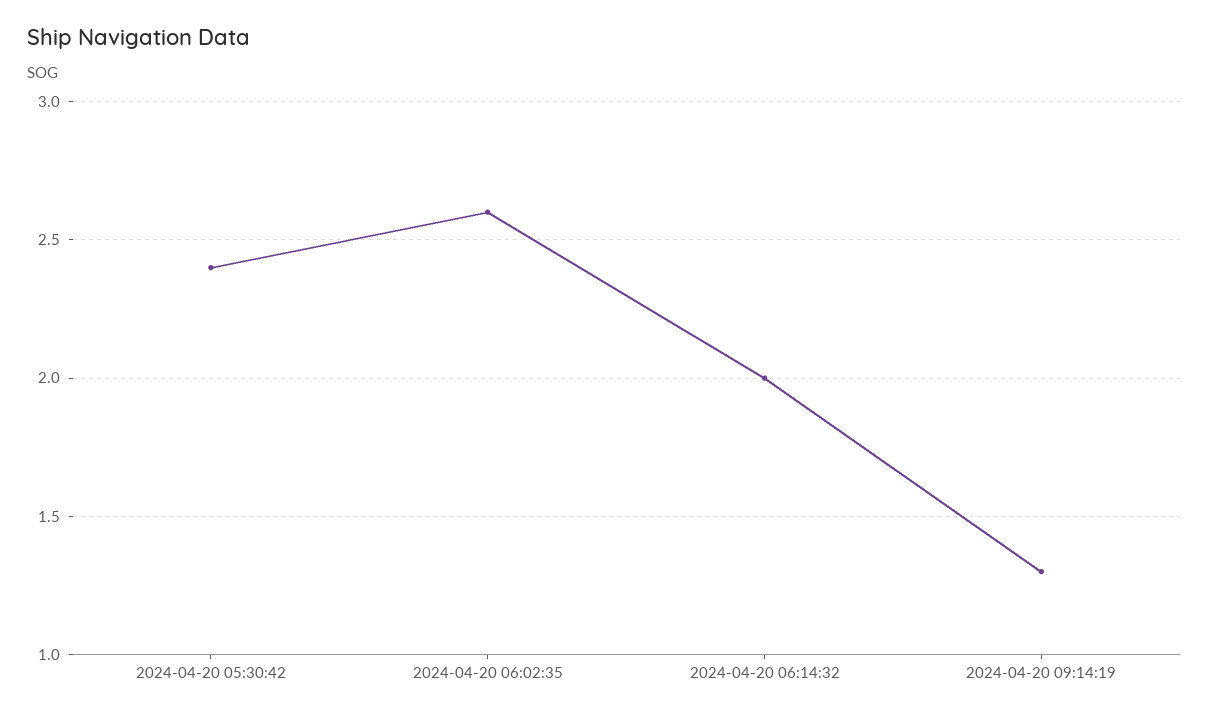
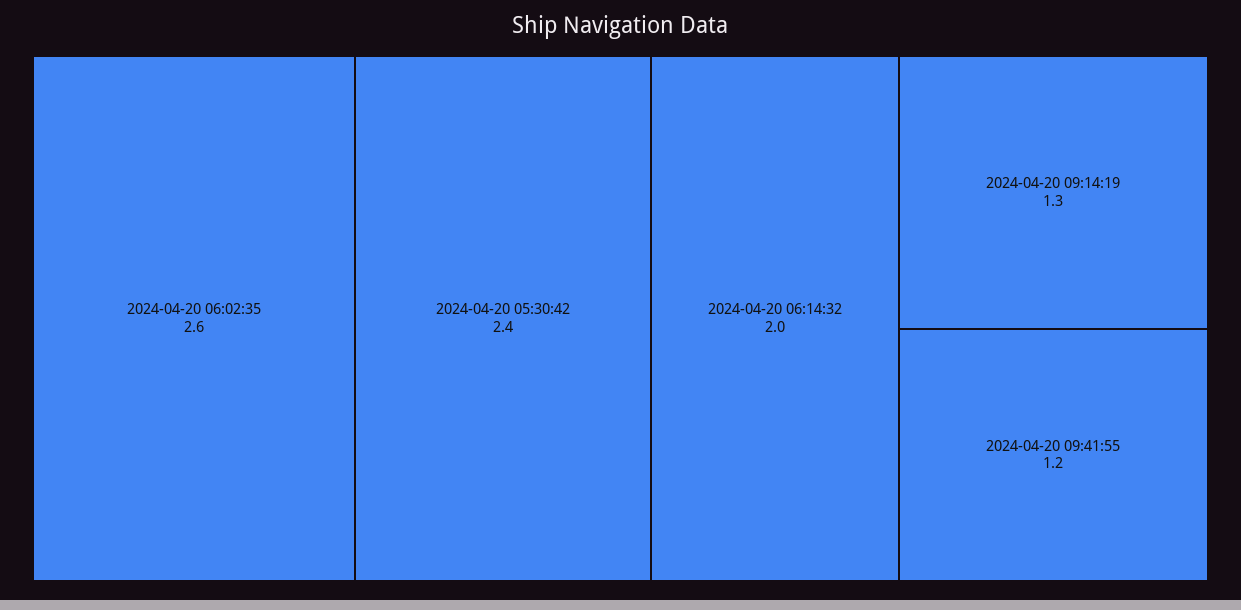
2024-04-20 09:41:55: none -> 1.2

